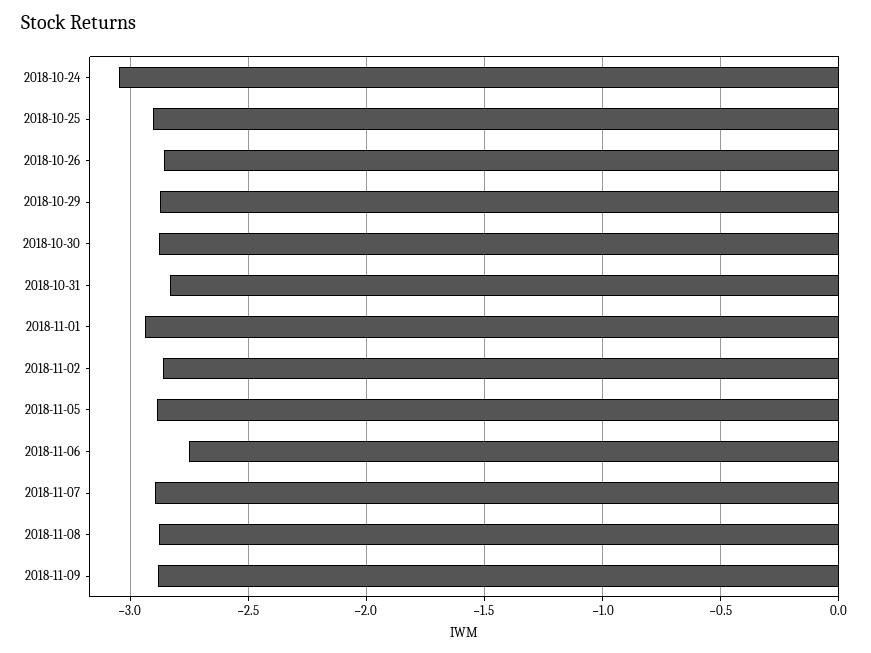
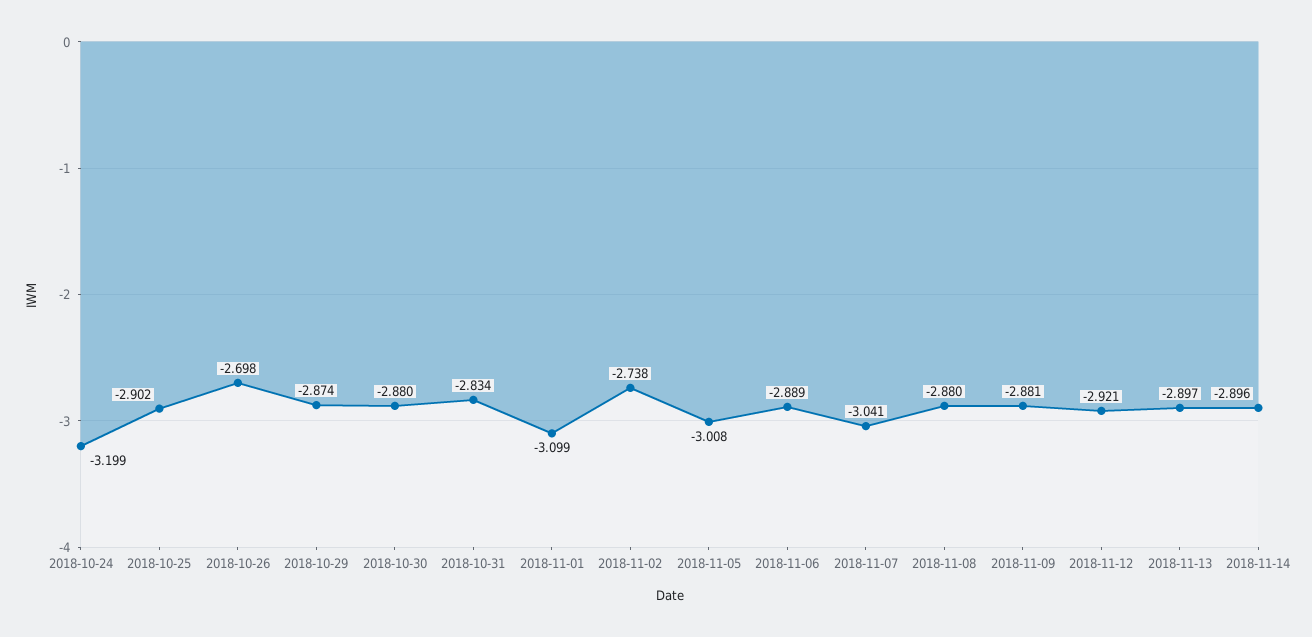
2018-10-24: -3.05 -> -3.199
2018-10-26: -2.85 -> -2.698
2018-11-01: -2.95 -> -3.099
2018-11-02: -2.85 -> -2.738
2018-11-05: -2.9 -> -3.008
2018-11-06: -2.75 -> -2.889
2018-11-07: -2.9 -> -3.041
2018-11-12: none -> -2.921
2018-11-13: none -> -2.897
2018-11-14: none -> -2.896

